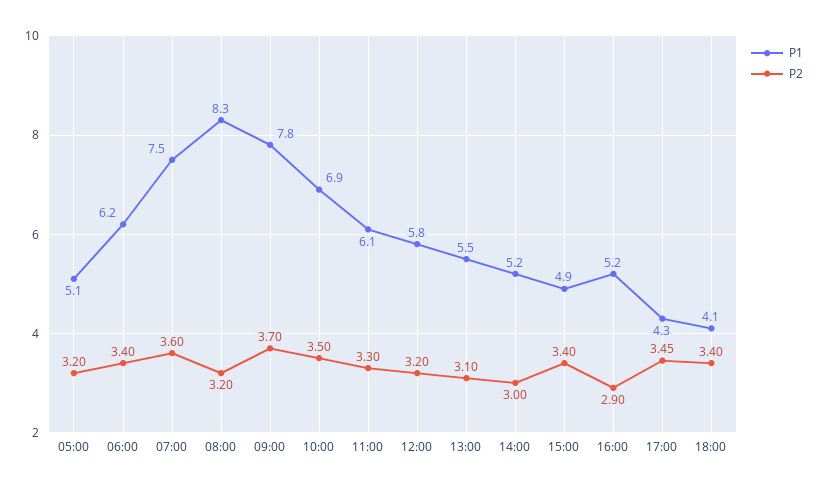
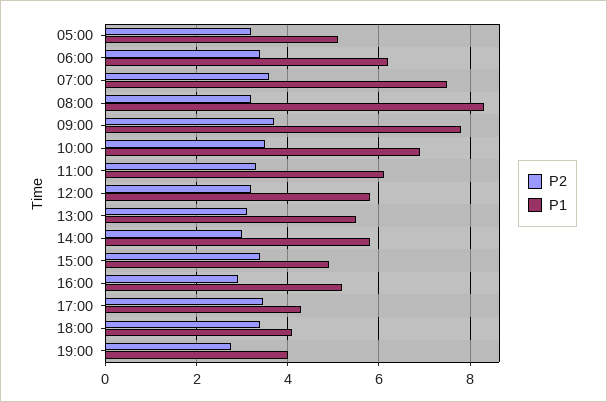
P1, 14:00: 5.2 -> 5.8
P2, 19:00: none -> 2.8
P1, 19:00: none -> 4

